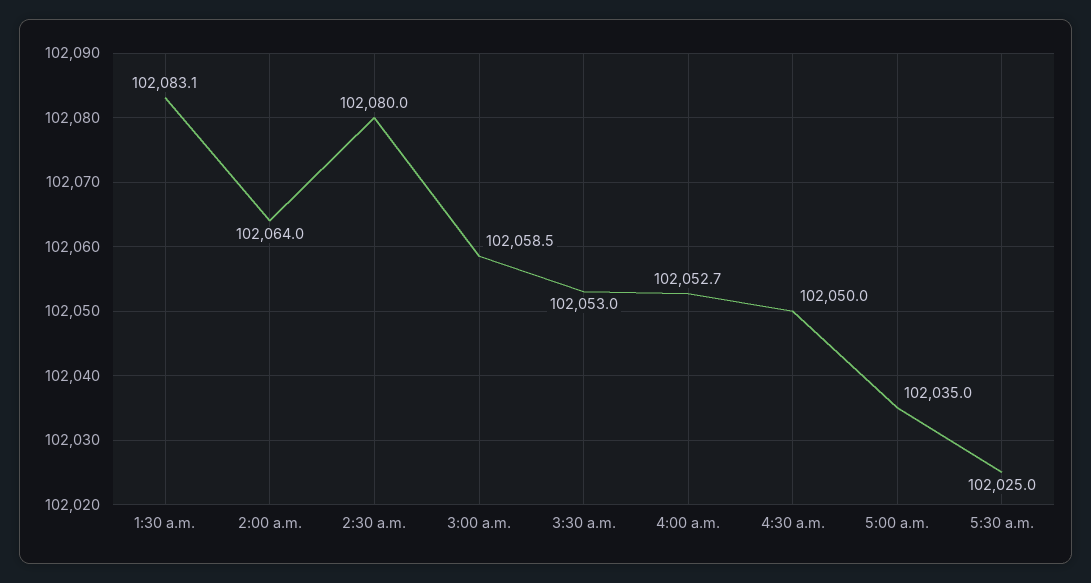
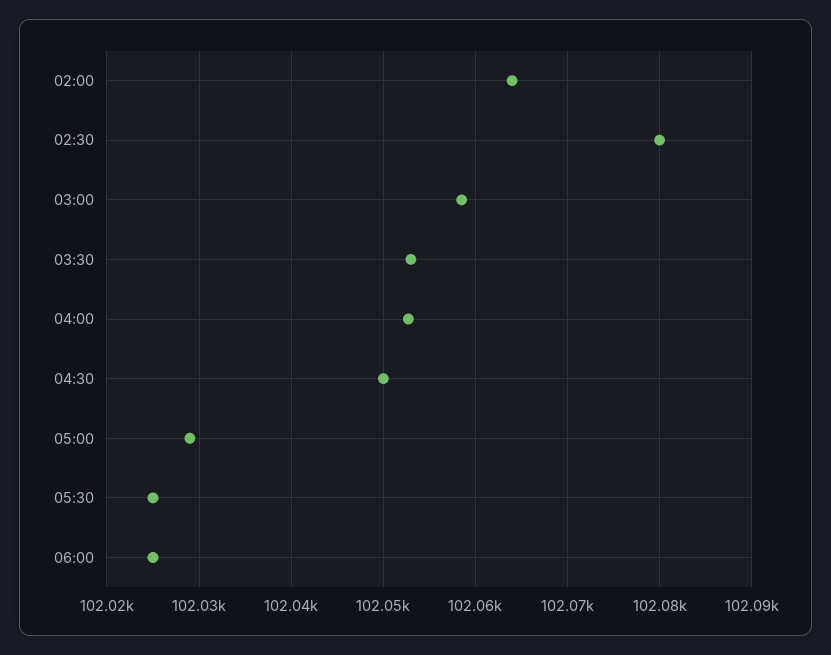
1:30 a.m.: 102083.1 -> none
5:00 a.m.: 102035 -> 102029
06:00: none -> 102025

